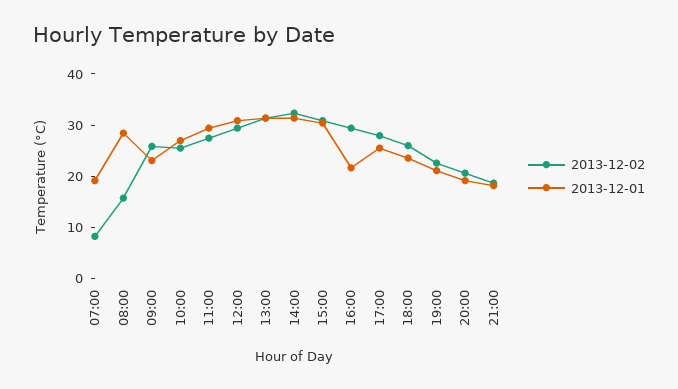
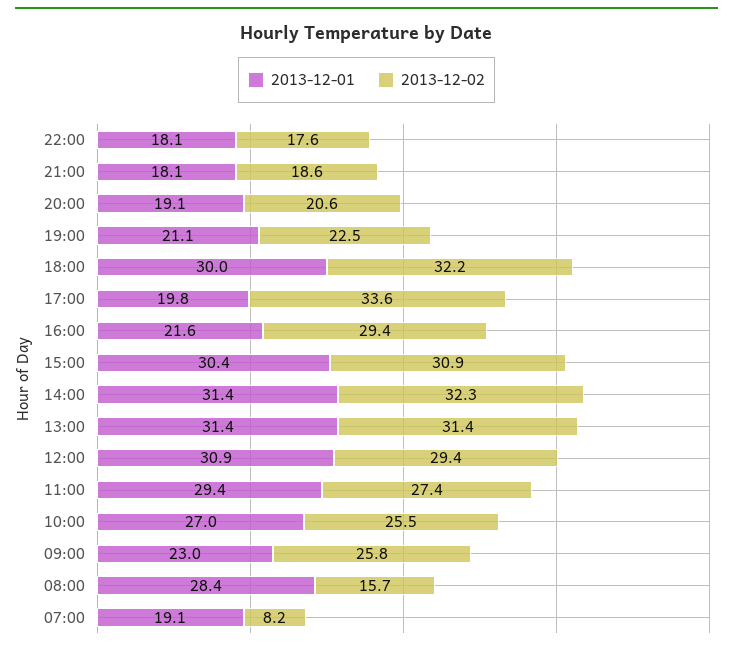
2013-12-02, 17:00: 28 -> 33.6
2013-12-01, 17:00: 26 -> 19.8
2013-12-02, 18:00: 26 -> 32.2
2013-12-01, 18:00: 24 -> 30
2013-12-01, 22:00: none -> 18.1
2013-12-02, 22:00: none -> 17.6

